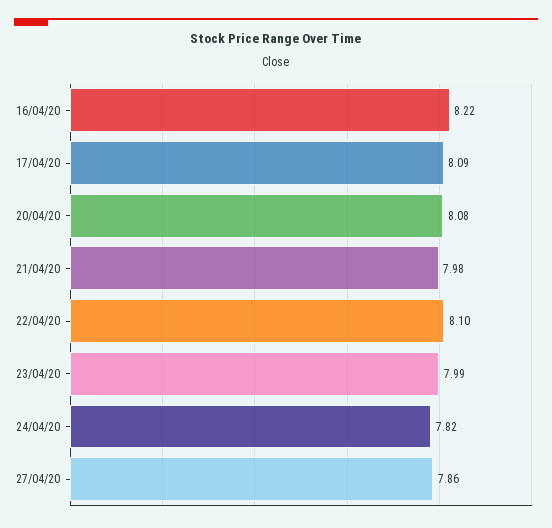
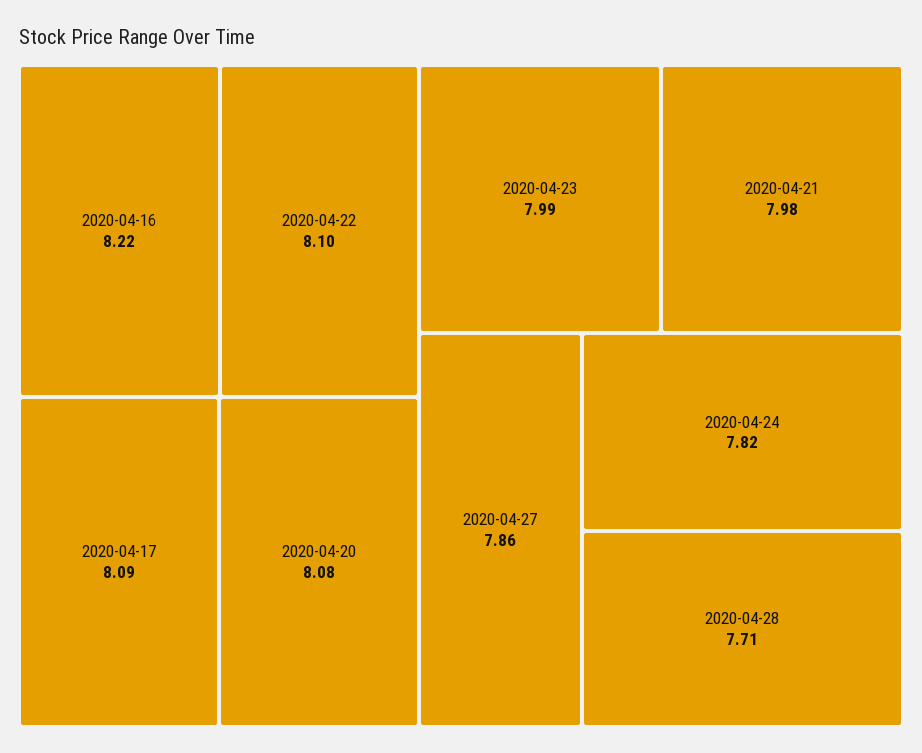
2020-04-28: none -> 7.71

